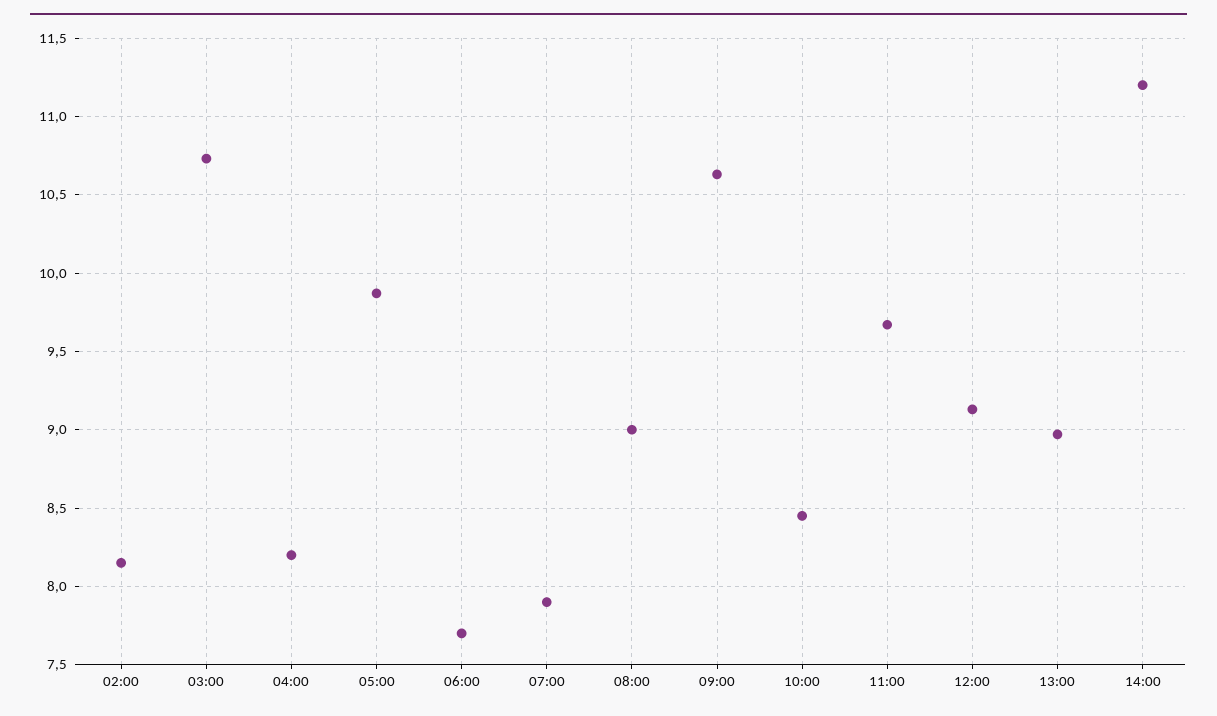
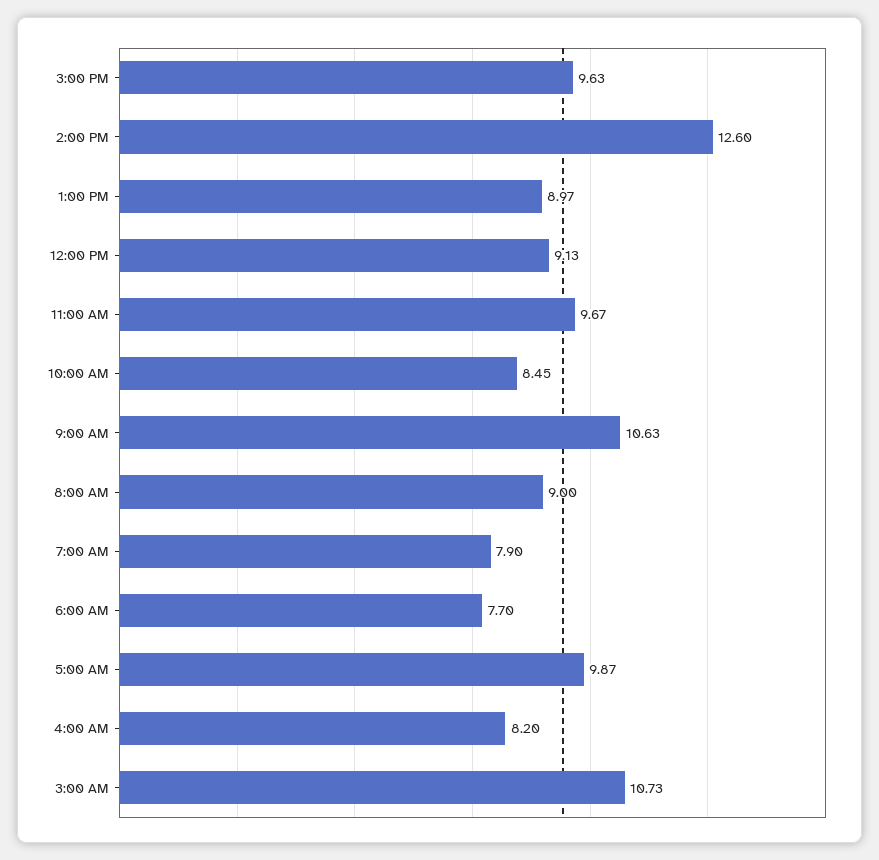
02:00: 8.15 -> none
14:00: 11.2 -> 12.6
3:00 PM: none -> 9.63

